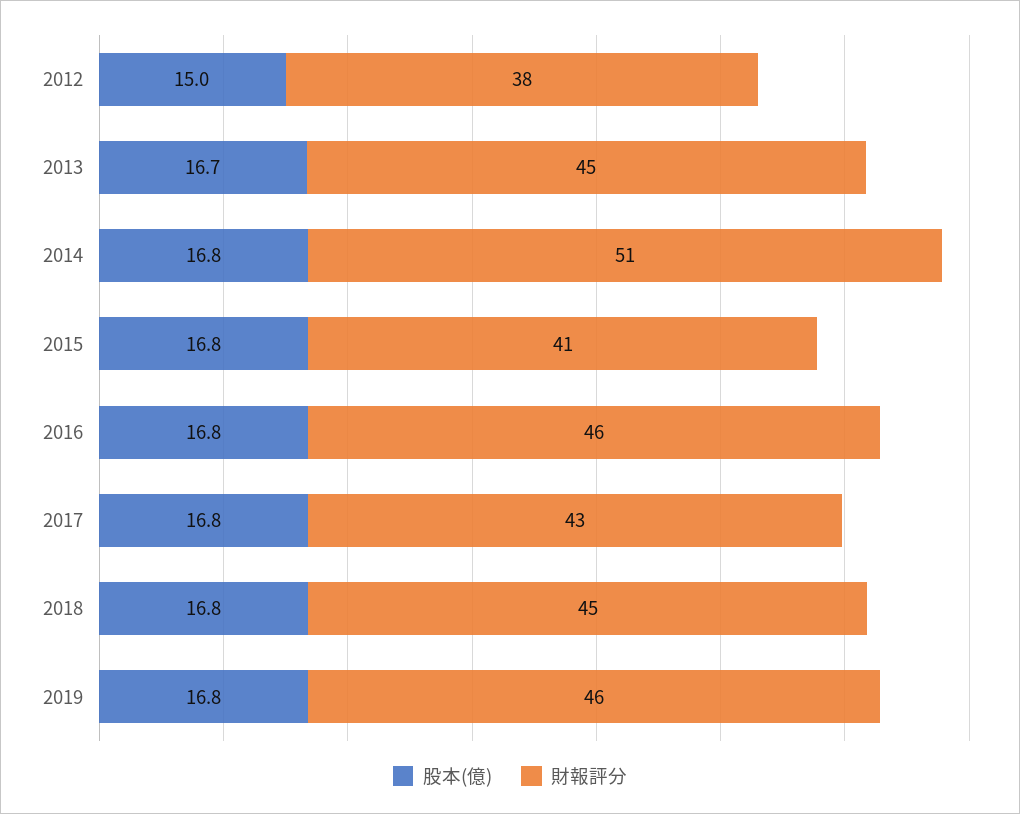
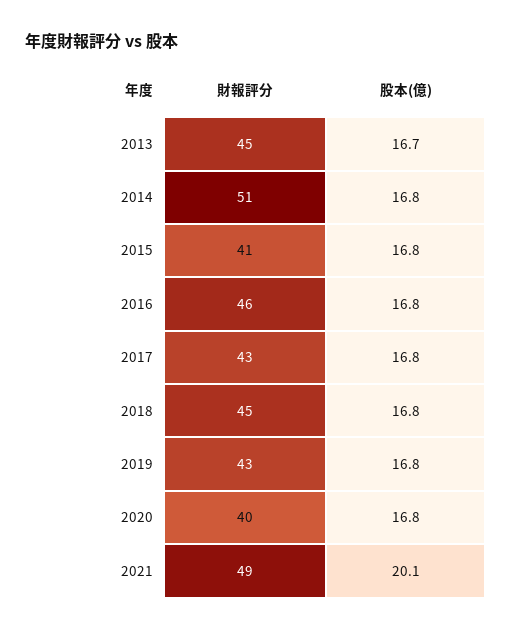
股本(億), 2012: 15 -> none
財報評分, 2012: 38 -> none
財報評分, 2019: 46 -> 43
財報評分, 2020: none -> 40
股本(億), 2020: none -> 16.8
財報評分, 2021: none -> 49
股本(億), 2021: none -> 20.1

